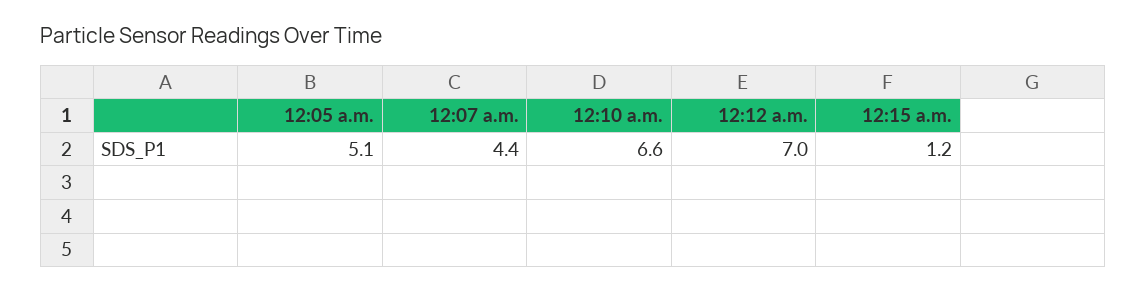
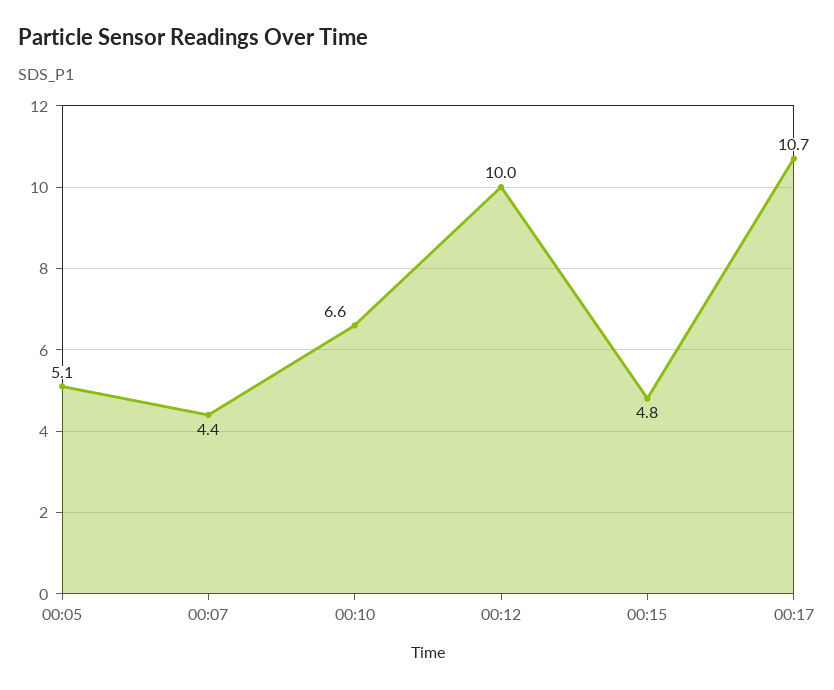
12:12 a.m.: 7 -> 10
12:15 a.m.: 1.2 -> 4.8
00:17: none -> 10.7

